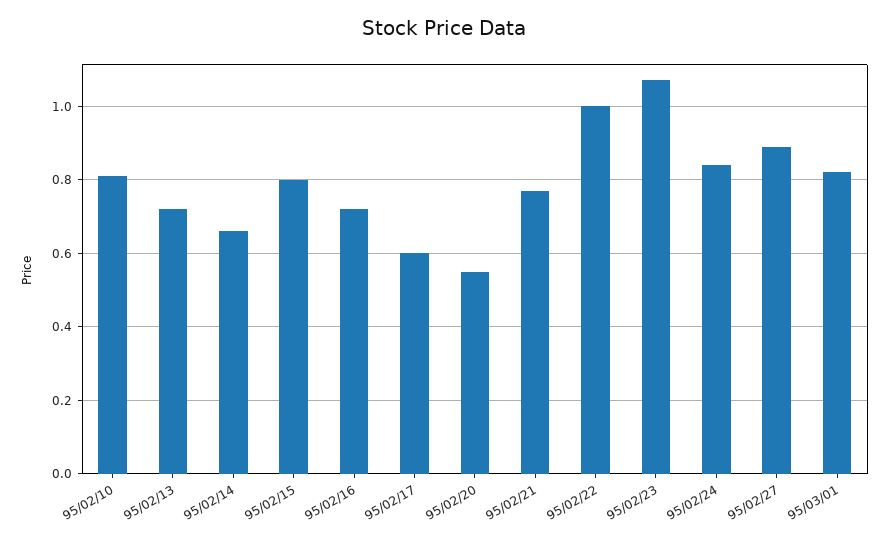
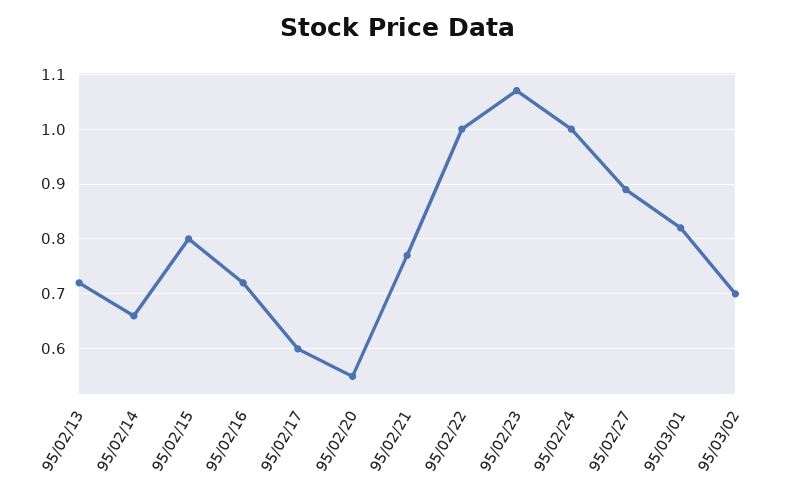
95/02/10: 0.8 -> none
95/02/24: 0.85 -> 1
95/03/02: none -> 0.7

